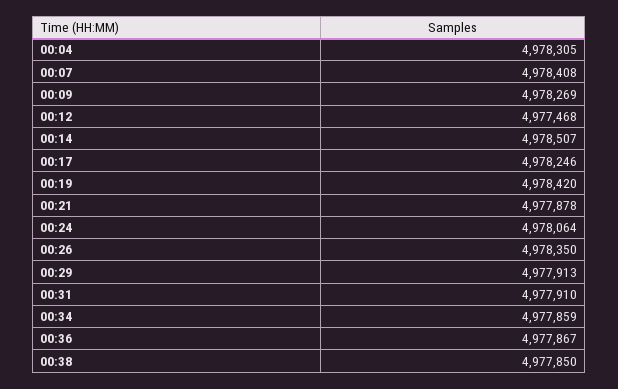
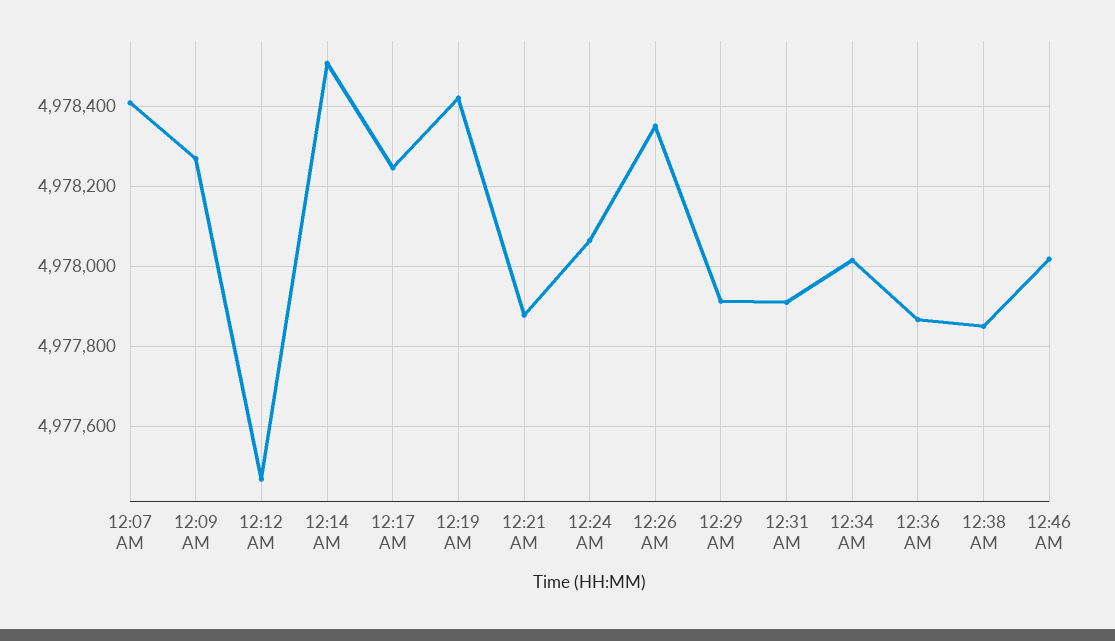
00:04: 4978305 -> none
00:34: 4977859 -> 4978020
12:46 AM: none -> 4978020

